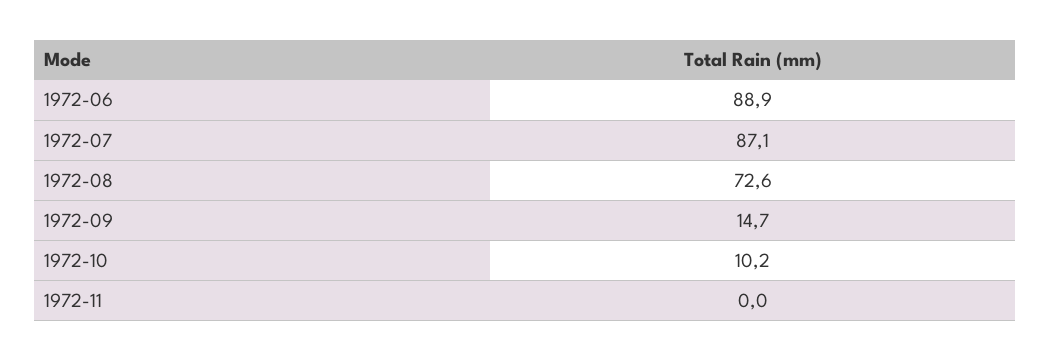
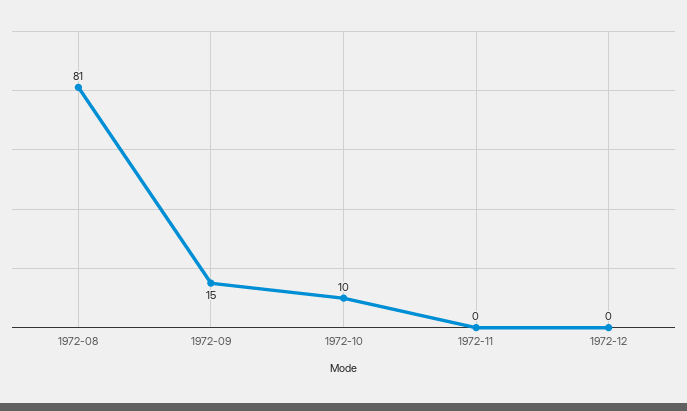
1972-06: 88.9 -> none
1972-07: 87.1 -> none
1972-08: 72.6 -> 81
1972-12: none -> 0

